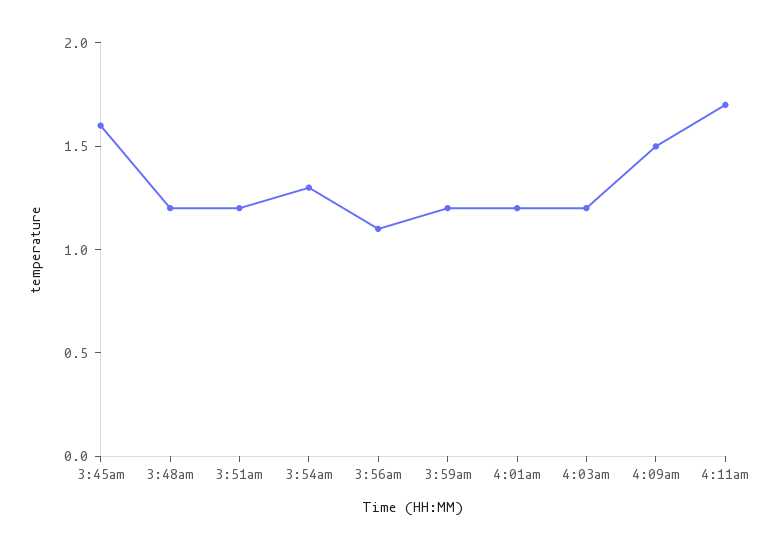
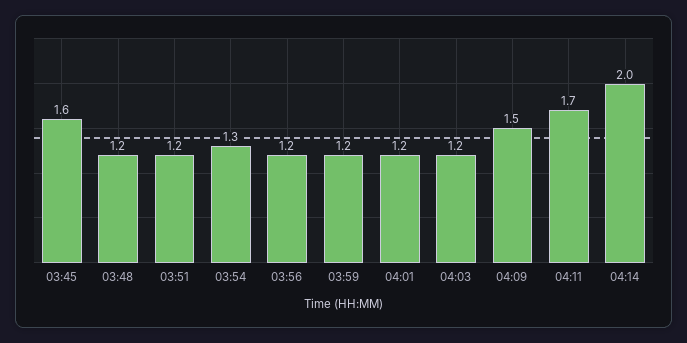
3:56am: 1.1 -> 1.2
04:14: none -> 2

